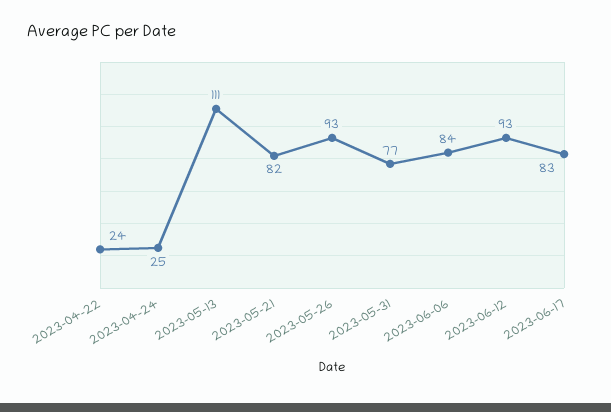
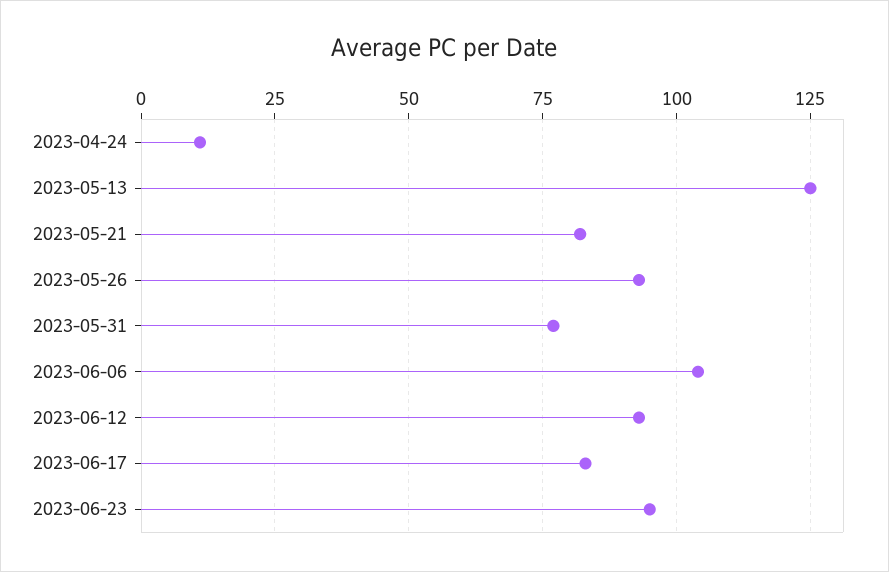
2023-04-22: 24 -> none
2023-04-24: 25 -> 10
2023-05-13: 111 -> 125
2023-06-06: 84 -> 105
2023-06-23: none -> 95

